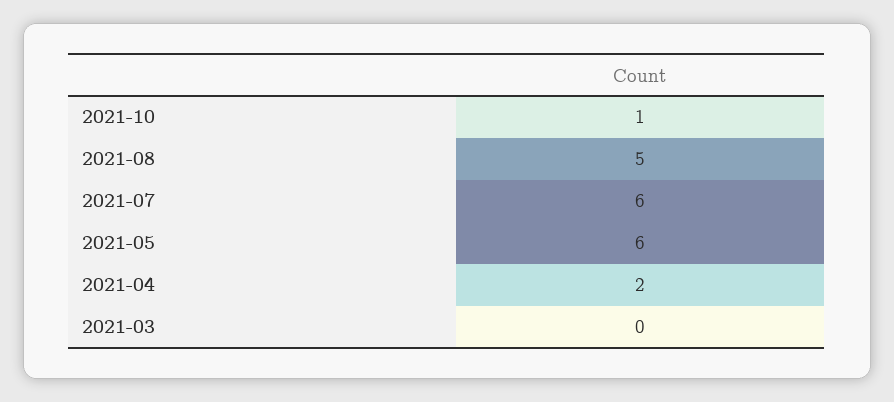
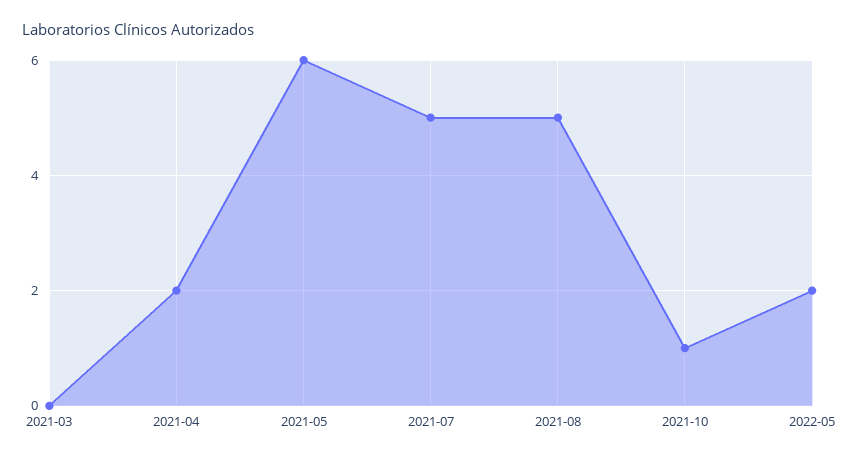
2021-07: 6 -> 5
2022-05: none -> 2

